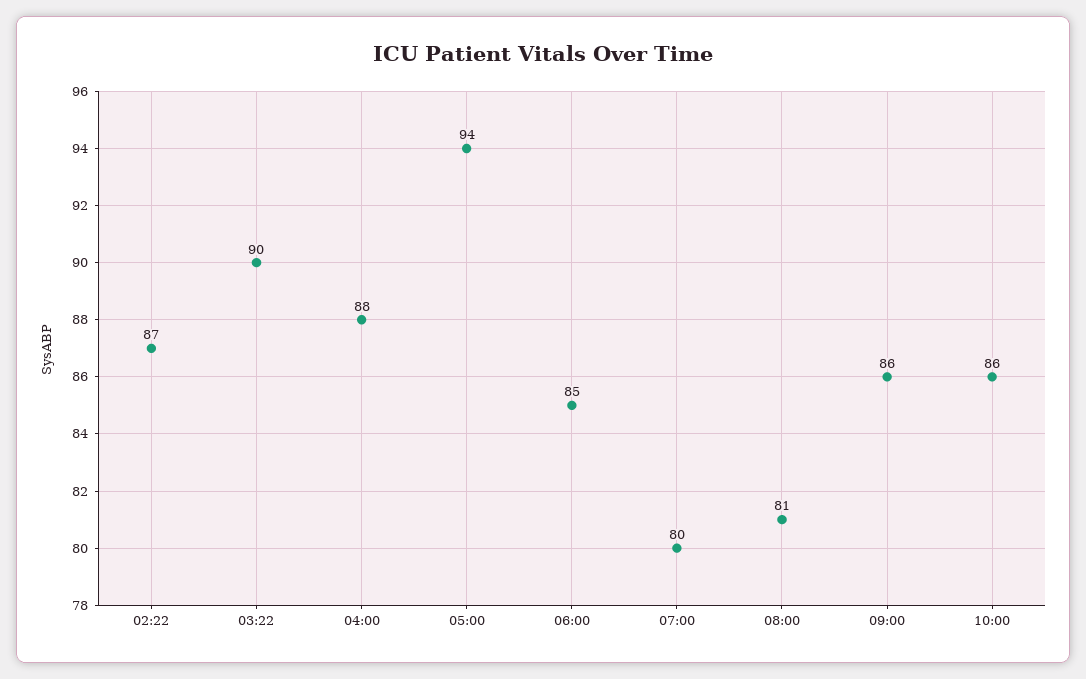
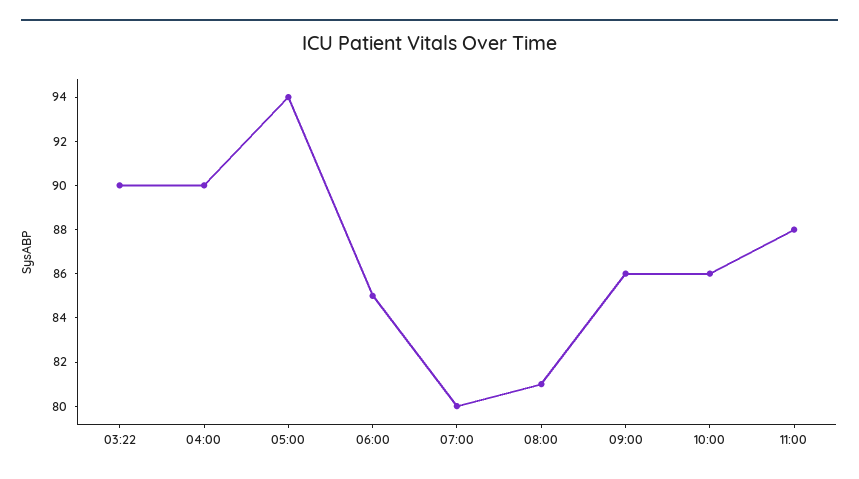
02:22: 87 -> none
04:00: 88 -> 90
11:00: none -> 88

